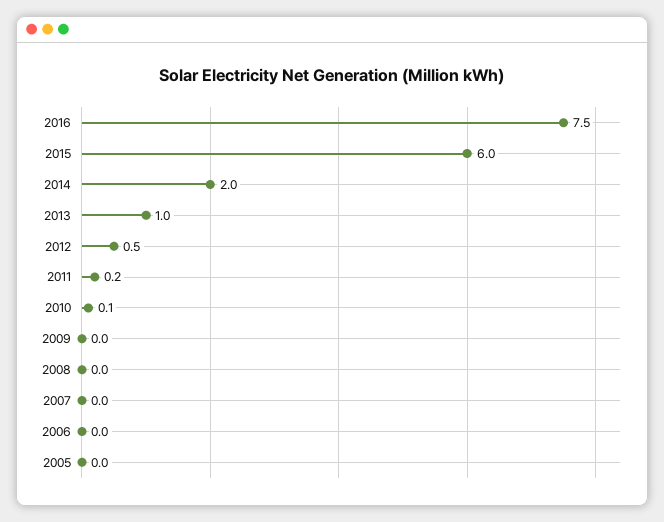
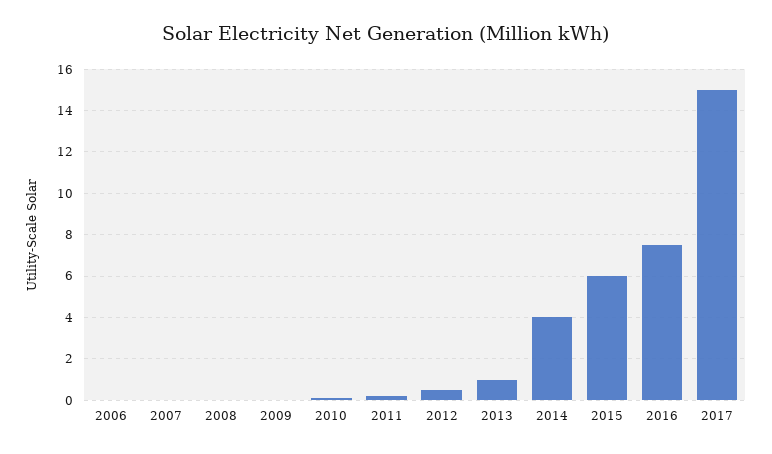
2014: 2 -> 4
2005: 0 -> none
2017: none -> 15

